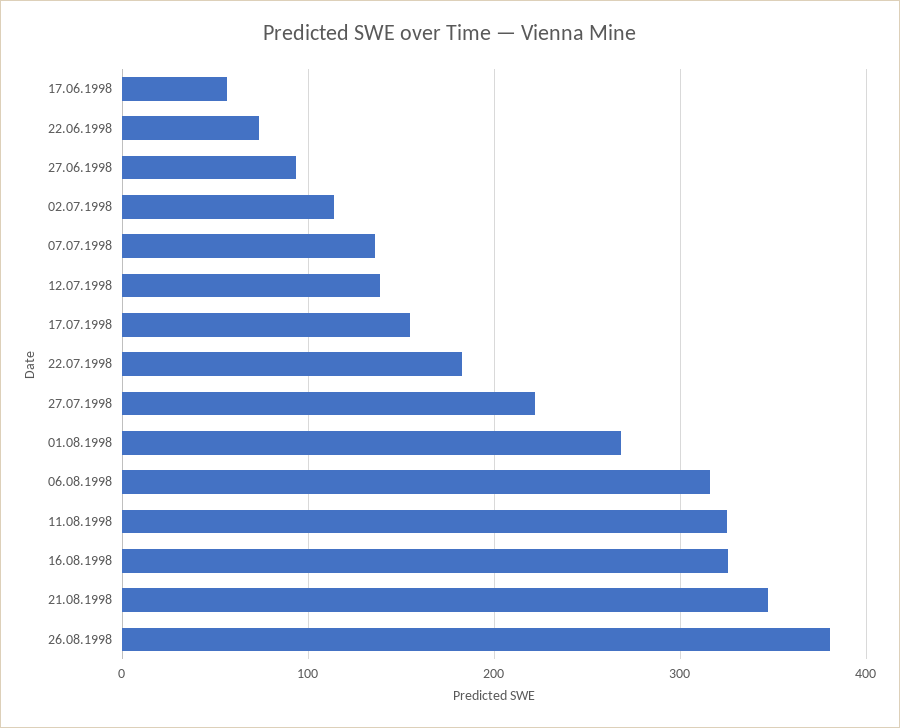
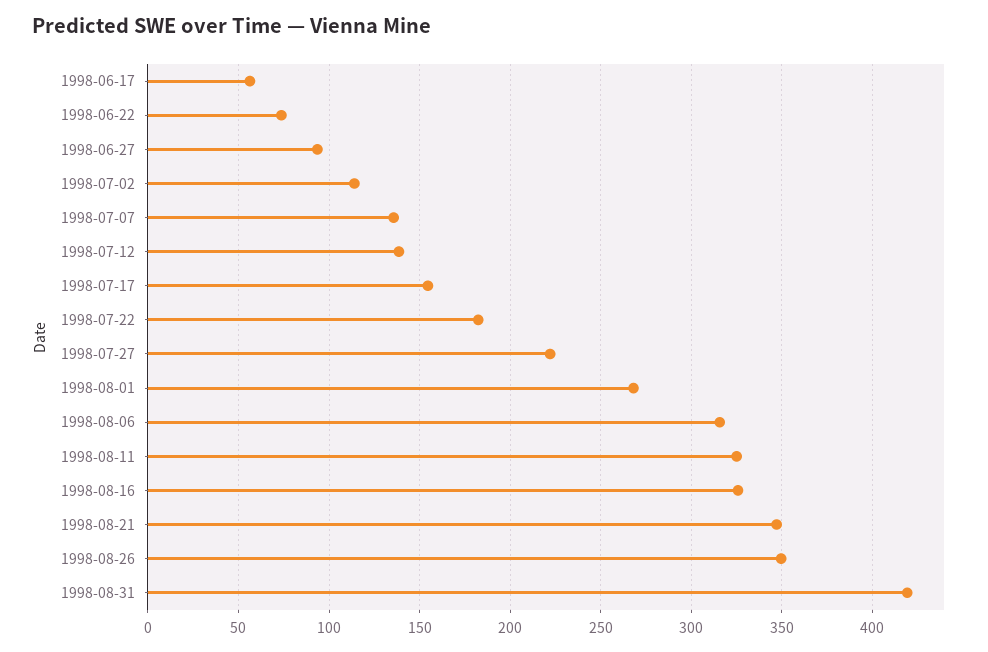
26.08.1998: 380 -> 350
1998-08-31: none -> 420

